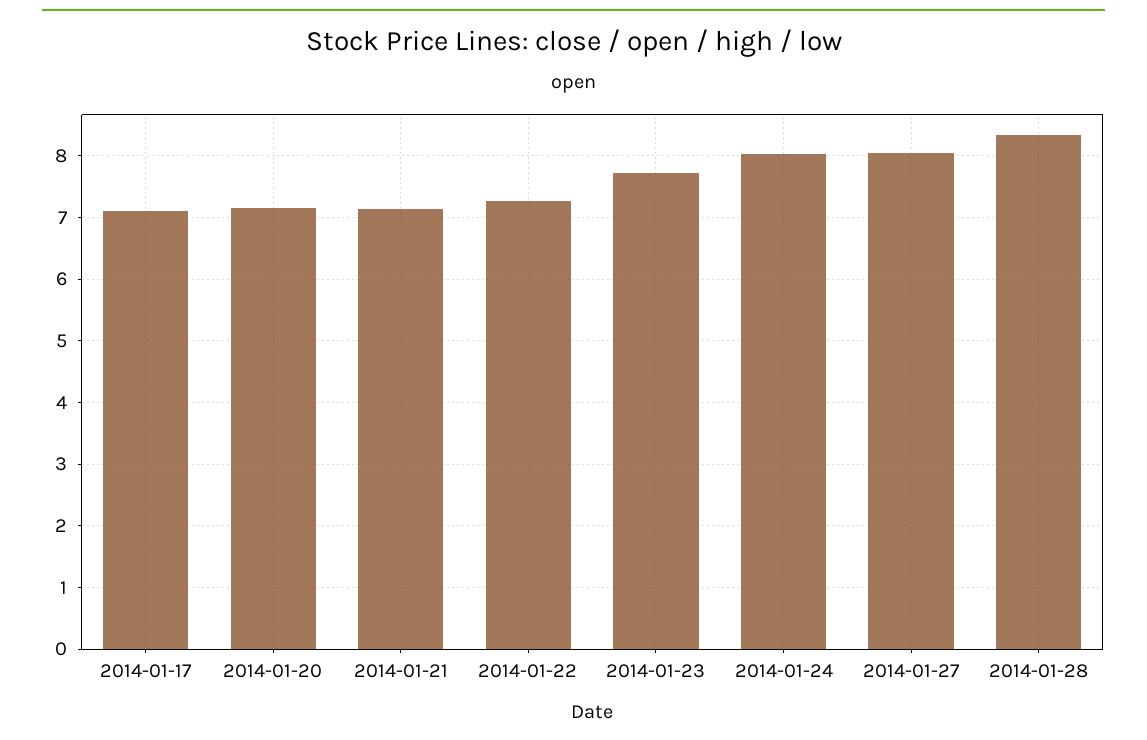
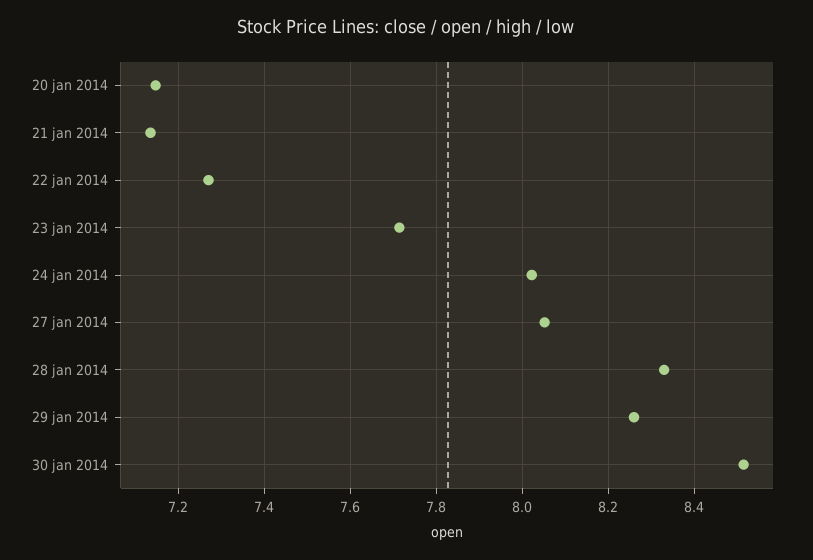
2014-01-17: 7.1 -> none
29 jan 2014: none -> 8.26
30 jan 2014: none -> 8.52

